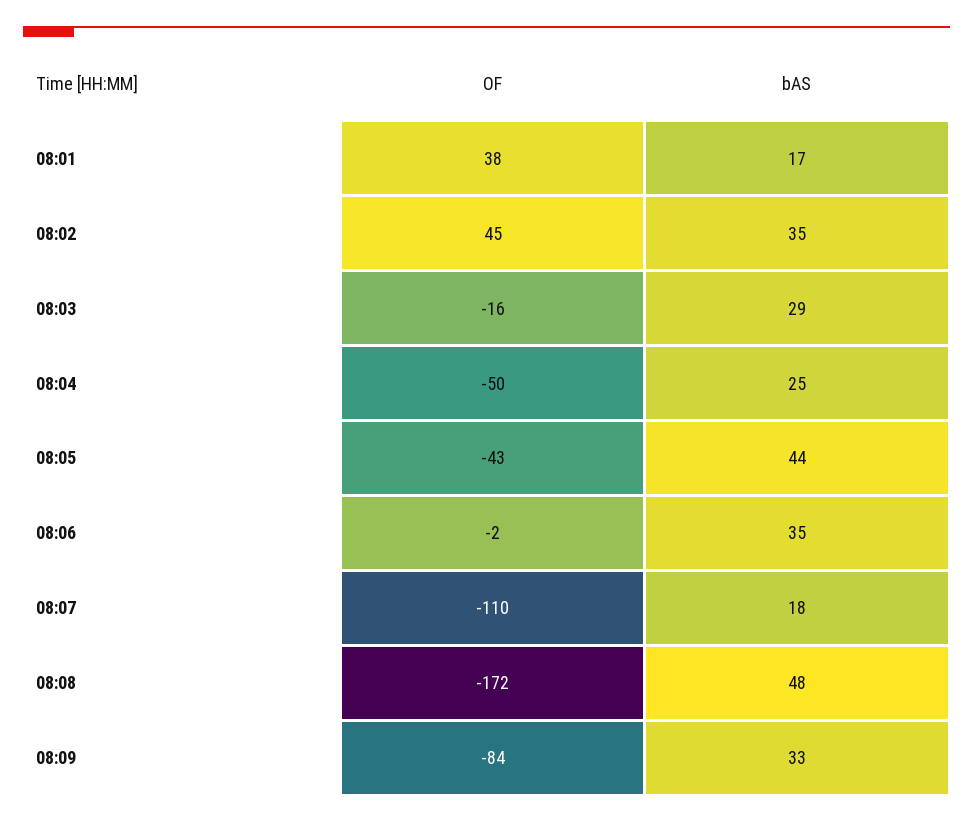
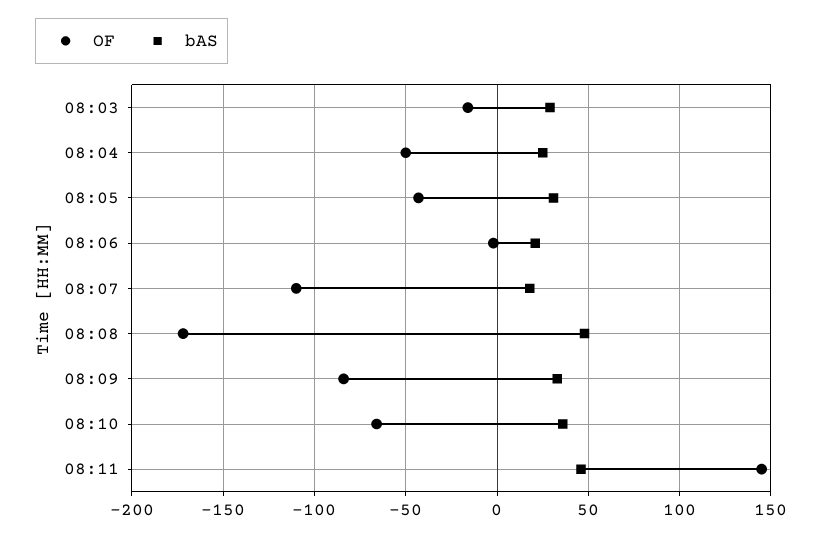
OF, 08:01: 38 -> none
bAS, 08:01: 17 -> none
OF, 08:02: 45 -> none
bAS, 08:02: 35 -> none
bAS, 08:05: 44 -> 30
bAS, 08:06: 35 -> 20
OF, 08:10: none -> -65
bAS, 08:10: none -> 35
OF, 08:11: none -> 145
bAS, 08:11: none -> 45

